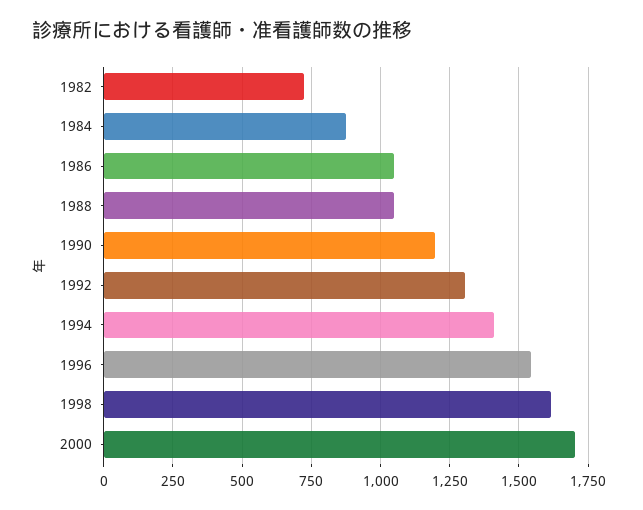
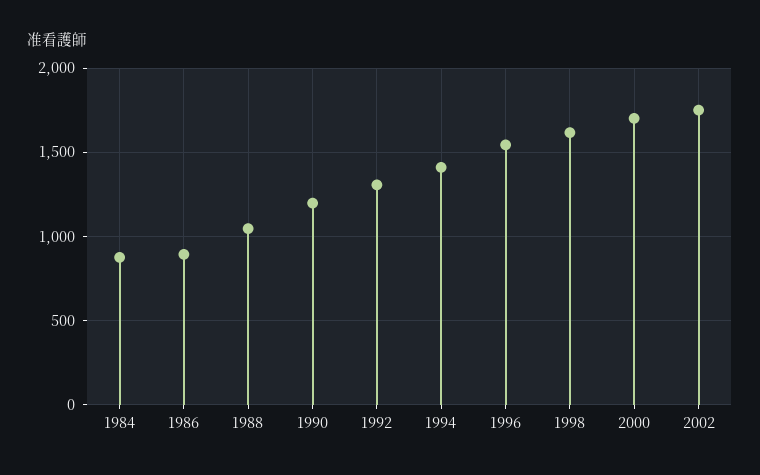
1982: 725 -> none
1986: 1050 -> 900
2002: none -> 1750

